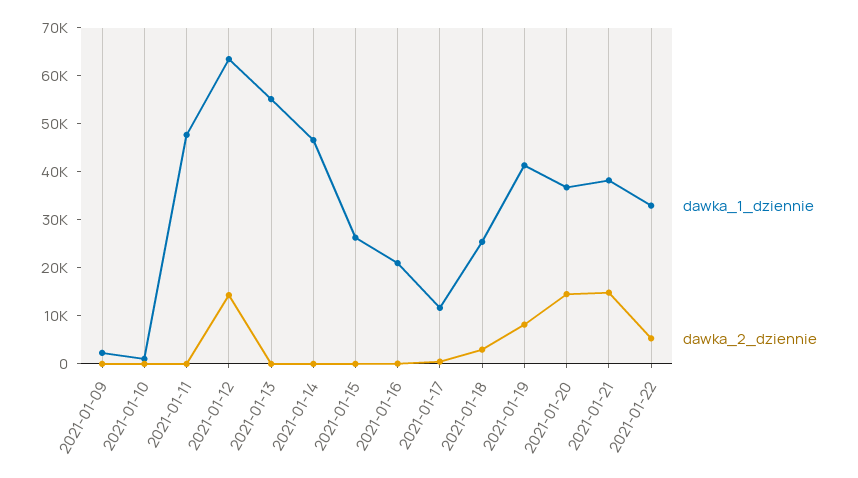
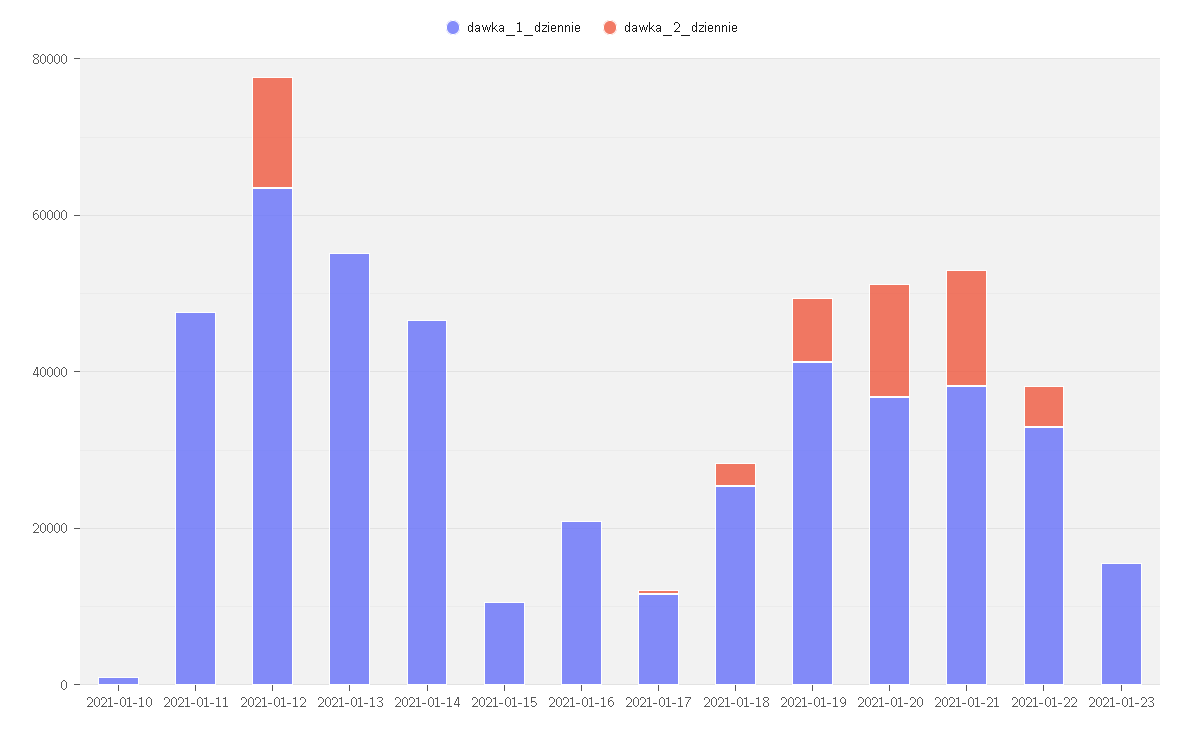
dawka_1_dziennie, 2021-01-09: 2000 -> none
dawka_2_dziennie, 2021-01-09: 0 -> none
dawka_1_dziennie, 2021-01-15: 26000 -> 10000
dawka_1_dziennie, 2021-01-23: none -> 15000
dawka_2_dziennie, 2021-01-23: none -> 0

